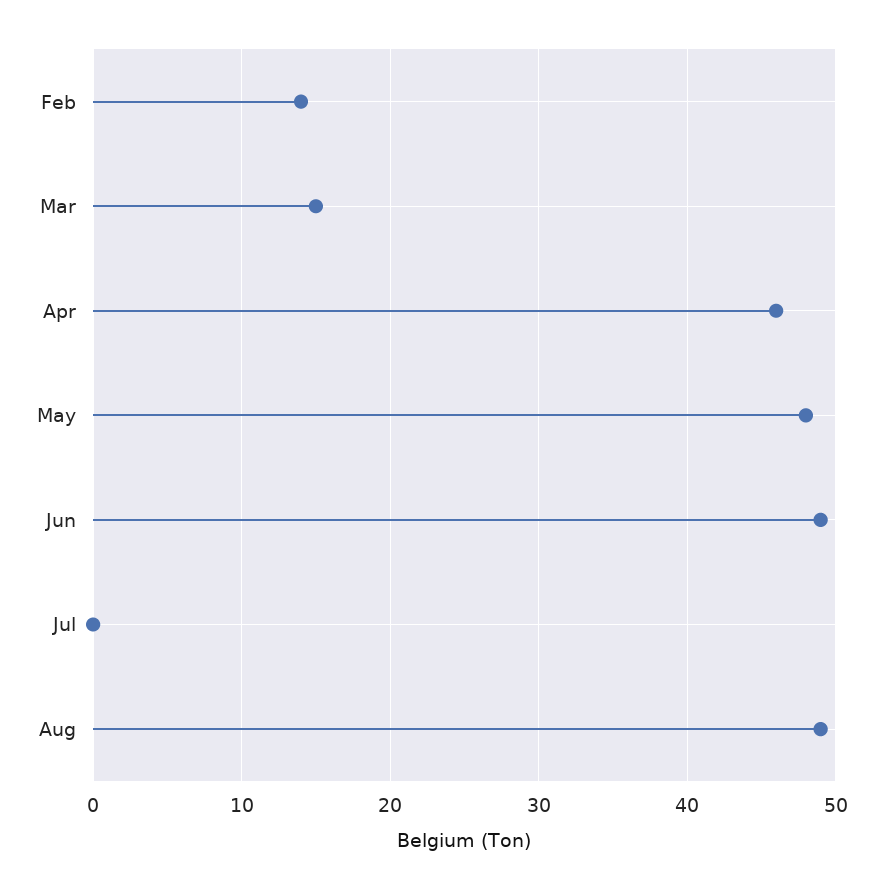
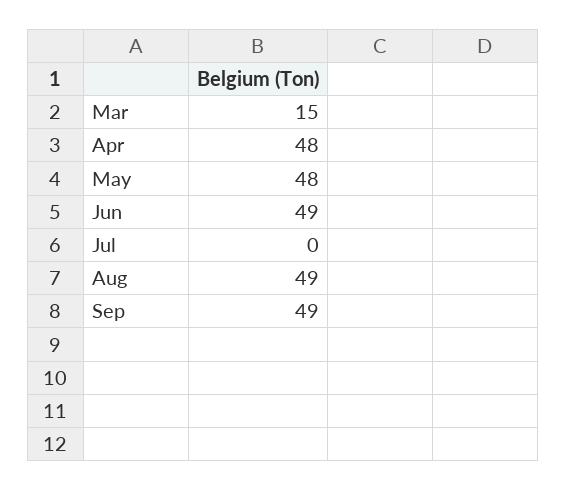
Feb: 14 -> none
Apr: 46 -> 48
Sep: none -> 49

